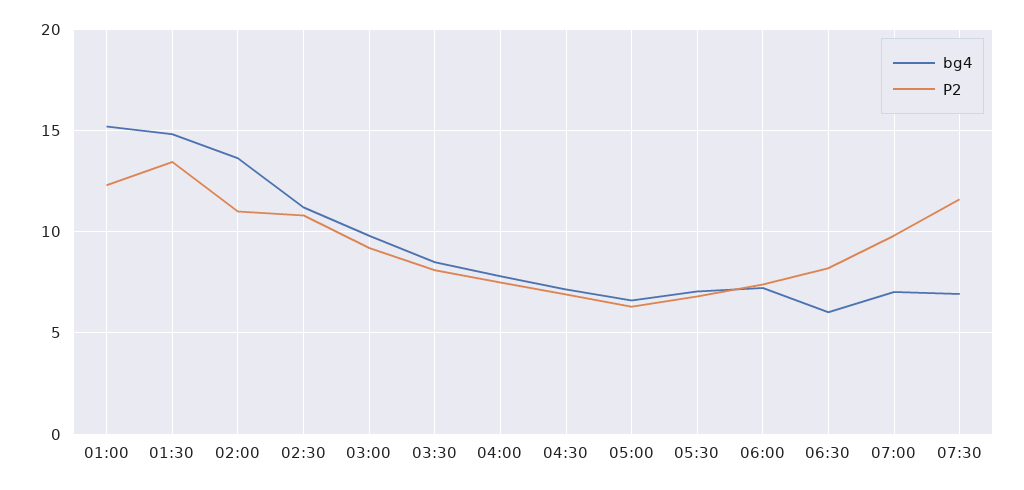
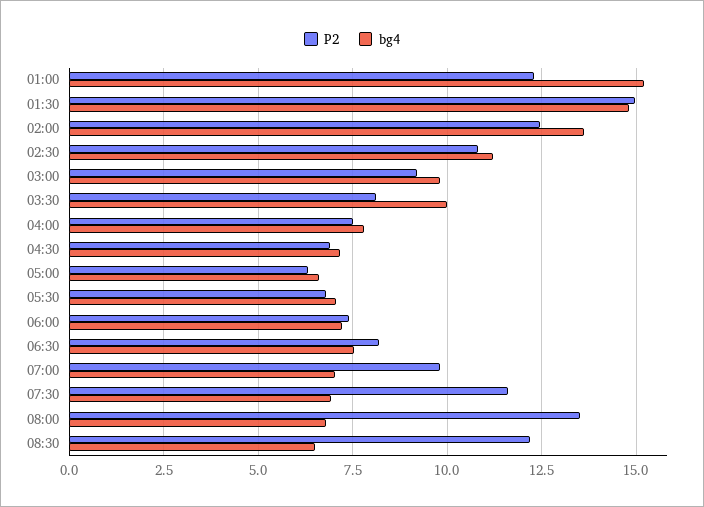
P2, 01:30: 13.5 -> 15
P2, 02:00: 11 -> 12.5
bg4, 03:30: 8.5 -> 10
bg4, 06:30: 6 -> 7.5
P2, 08:00: none -> 13.5
bg4, 08:00: none -> 6.75
P2, 08:30: none -> 12.25
bg4, 08:30: none -> 6.5

